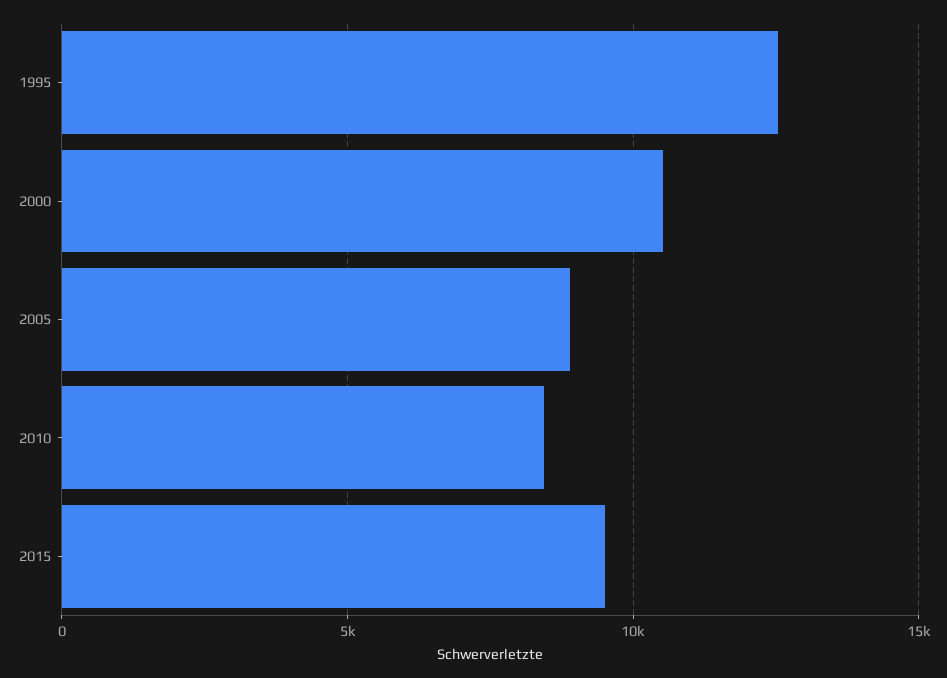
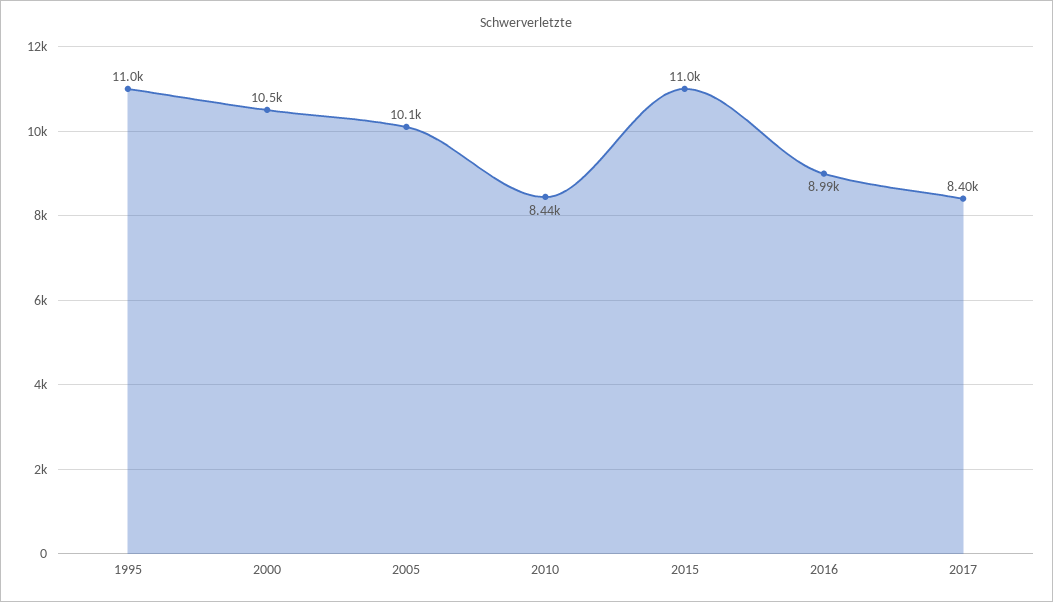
1995: 12500 -> 11000
2005: 9000 -> 10100
2015: 9500 -> 11000
2016: none -> 8990
2017: none -> 8400

